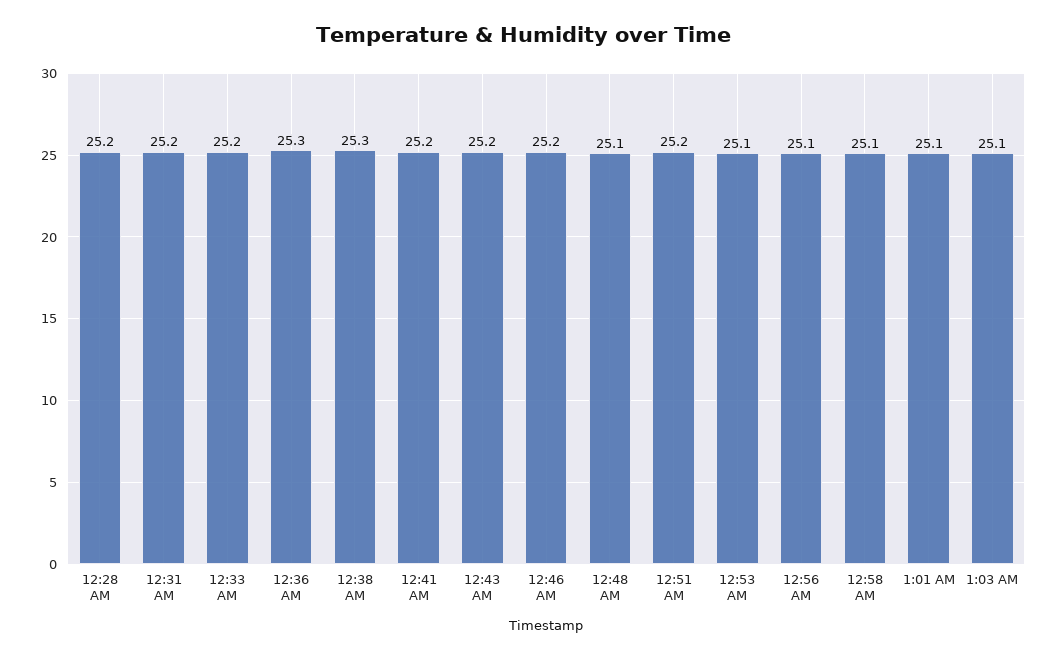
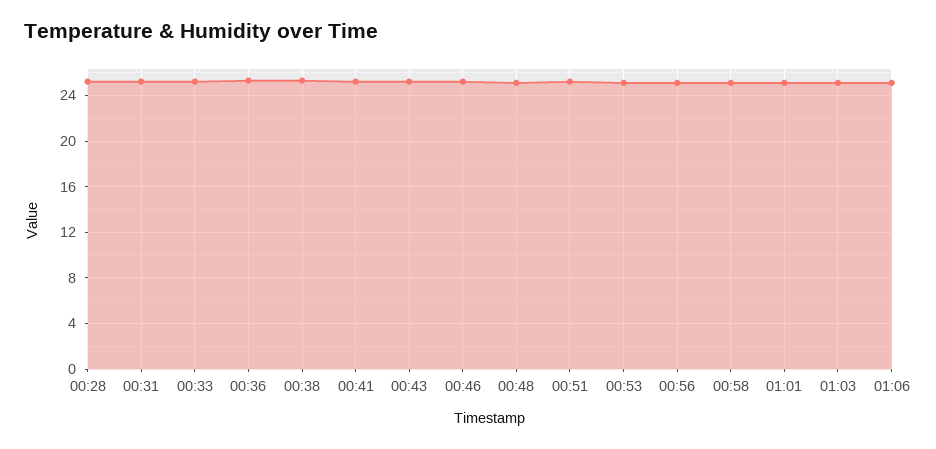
01:06: none -> 25

